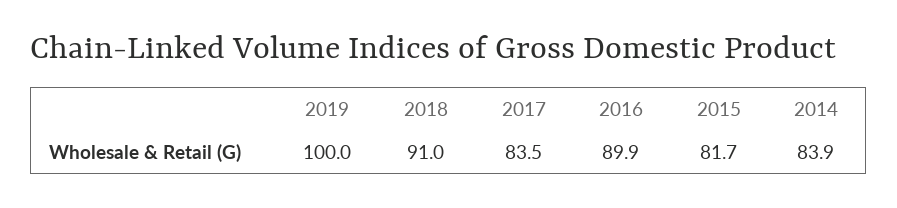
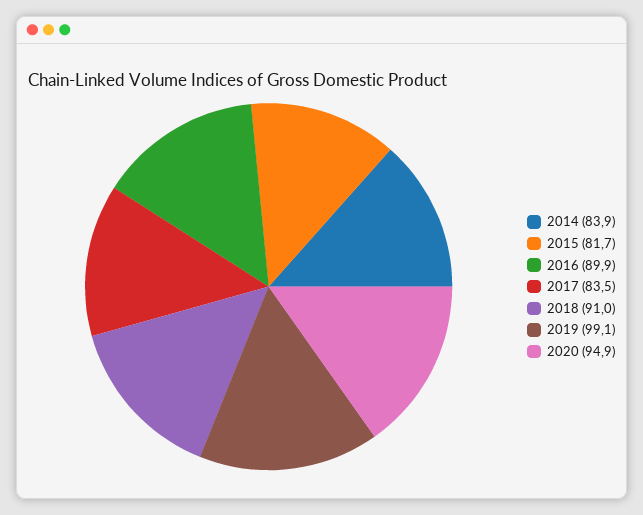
2019: 100 -> 99.1
2020: none -> 94.9

